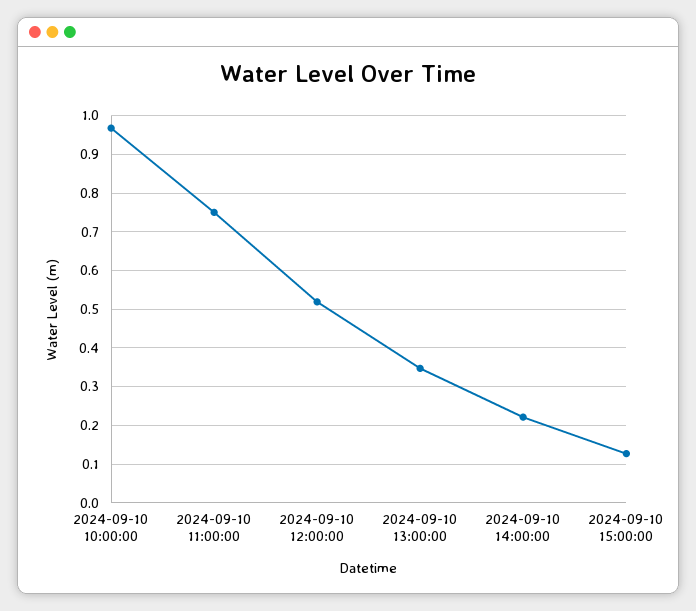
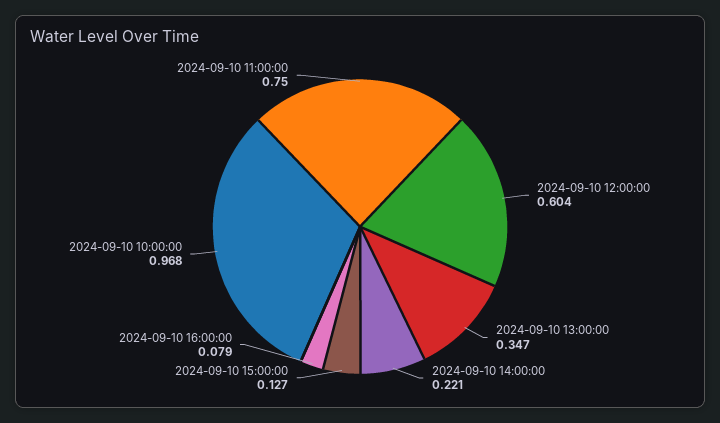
2024-09-10 12:00:00: 0.52 -> 0.604
2024-09-10 16:00:00: none -> 0.079

